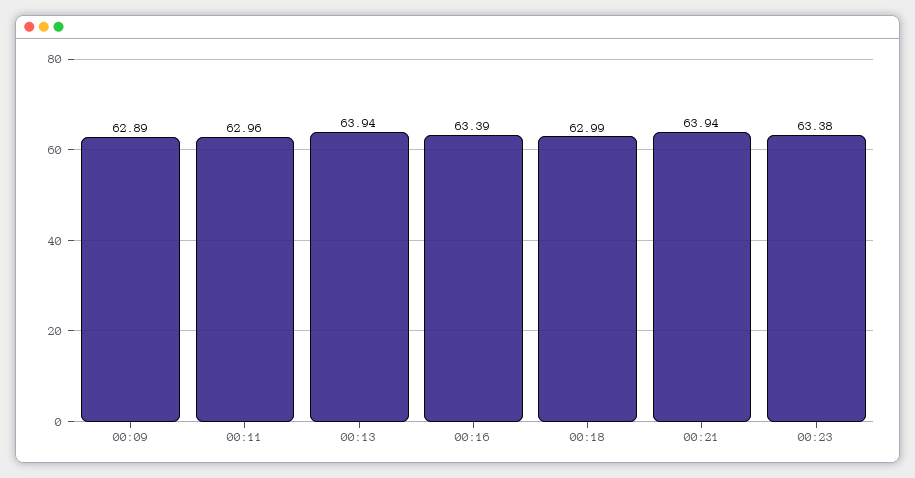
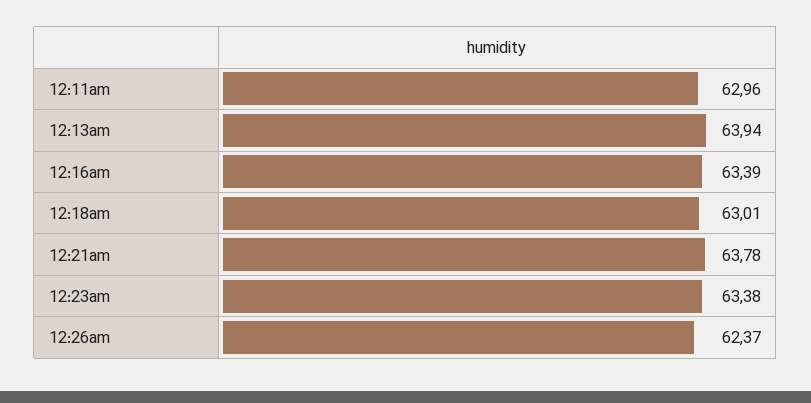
00:09: 62.89 -> none
00:18: 62.99 -> 63.01
00:21: 63.94 -> 63.78
12:26am: none -> 62.37

